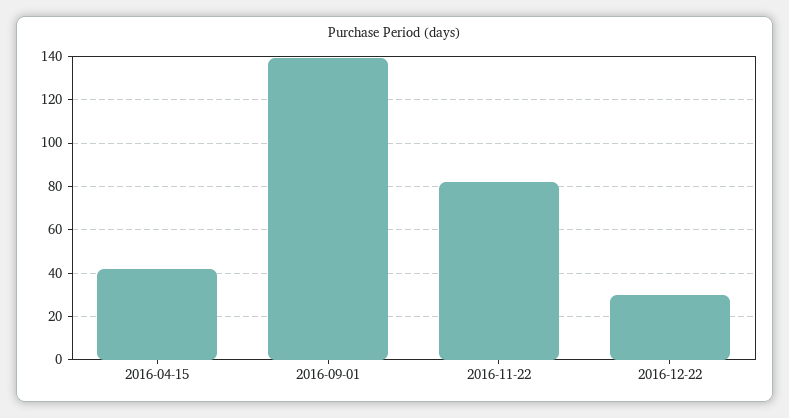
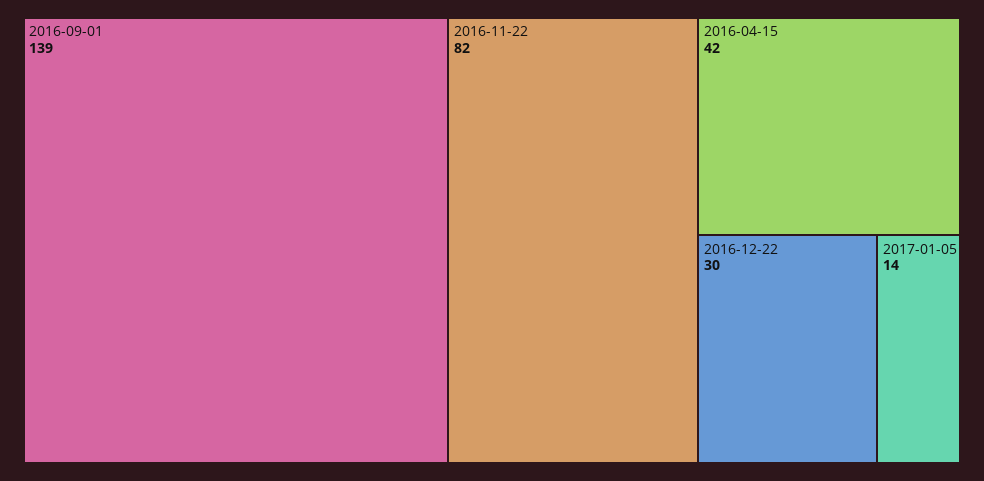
2017-01-05: none -> 14

